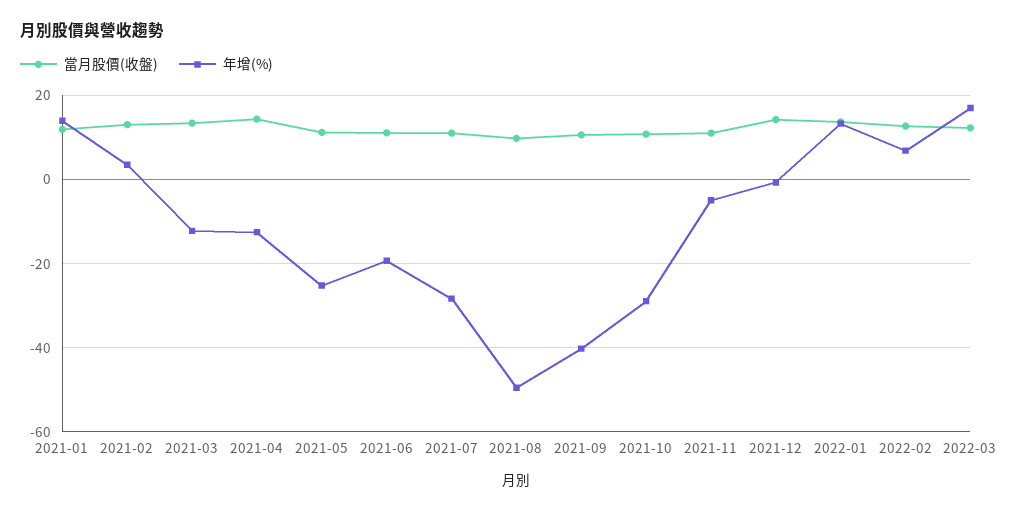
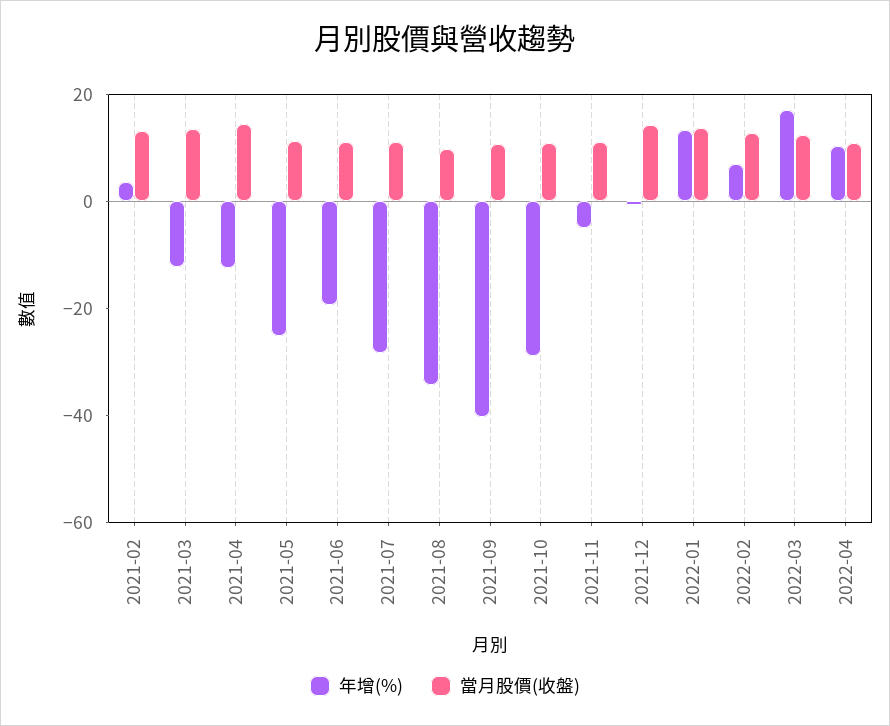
當月股價(收盤), 2021-01: 12 -> none
年增(%), 2021-01: 14 -> none
年增(%), 2021-08: -50 -> -35
年增(%), 2022-04: none -> 10
當月股價(收盤), 2022-04: none -> 10

